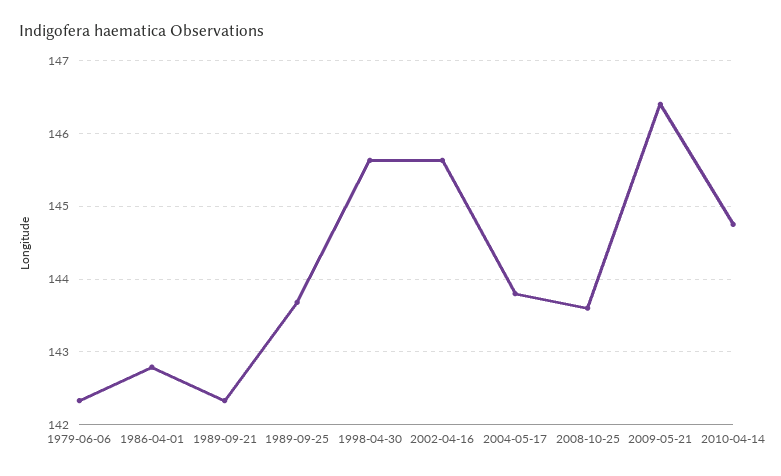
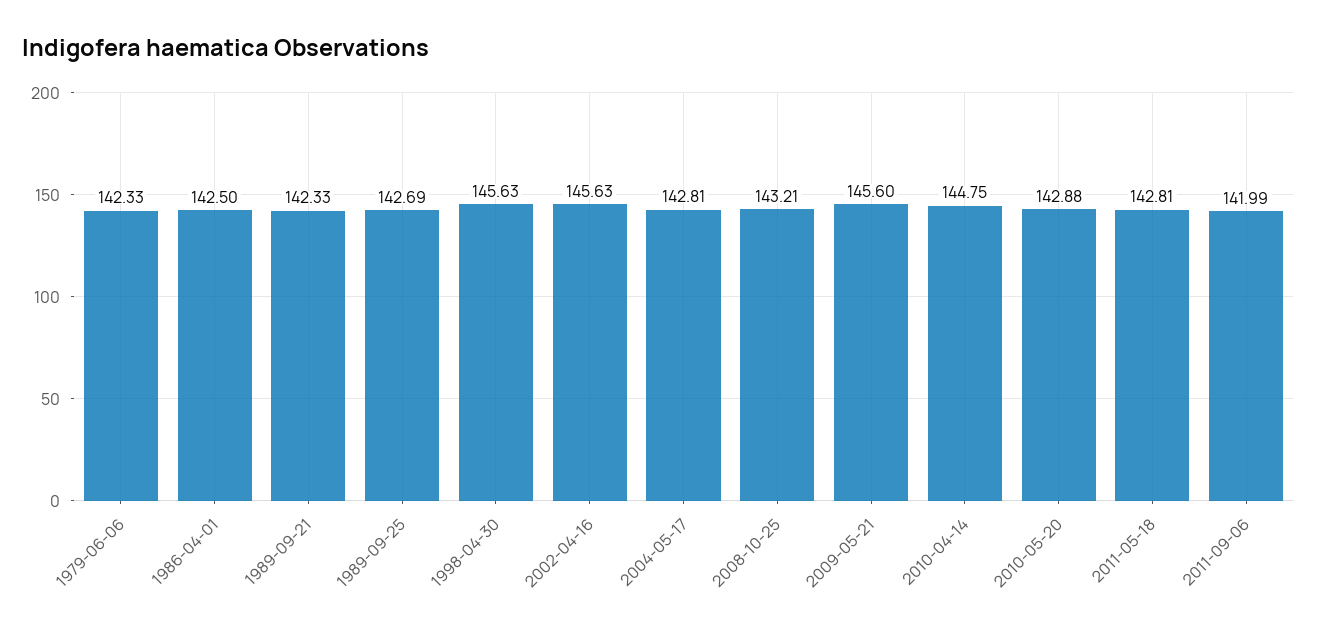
1986-04-01: 142.8 -> 142.5
1989-09-25: 143.7 -> 142.69
2004-05-17: 143.8 -> 142.81
2008-10-25: 143.6 -> 143.21
2009-05-21: 146.4 -> 145.6
2010-05-20: none -> 142.88
2011-05-18: none -> 142.81
2011-09-06: none -> 141.99

